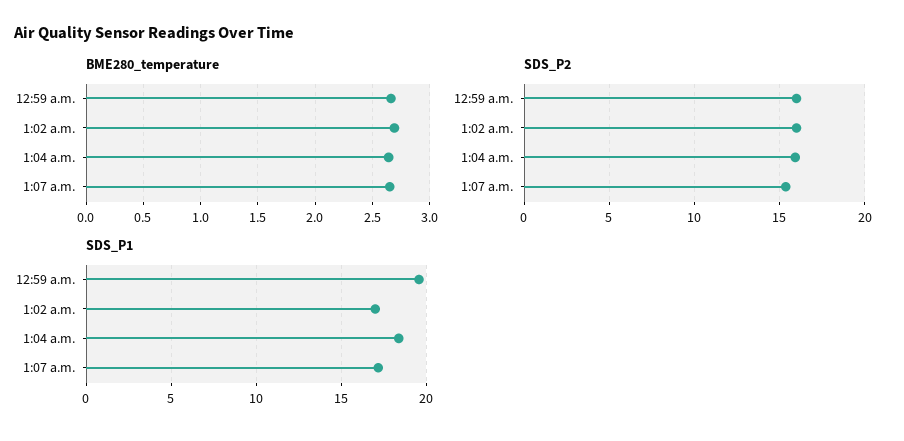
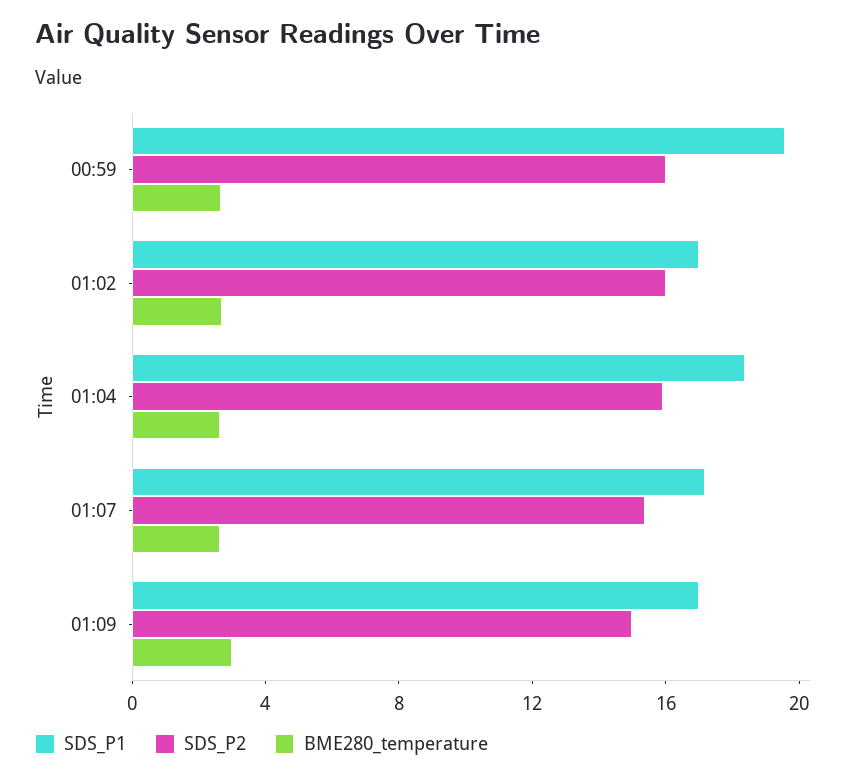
SDS_P1, 01:09: none -> 17
SDS_P2, 01:09: none -> 15
BME280_temperature, 01:09: none -> 3

